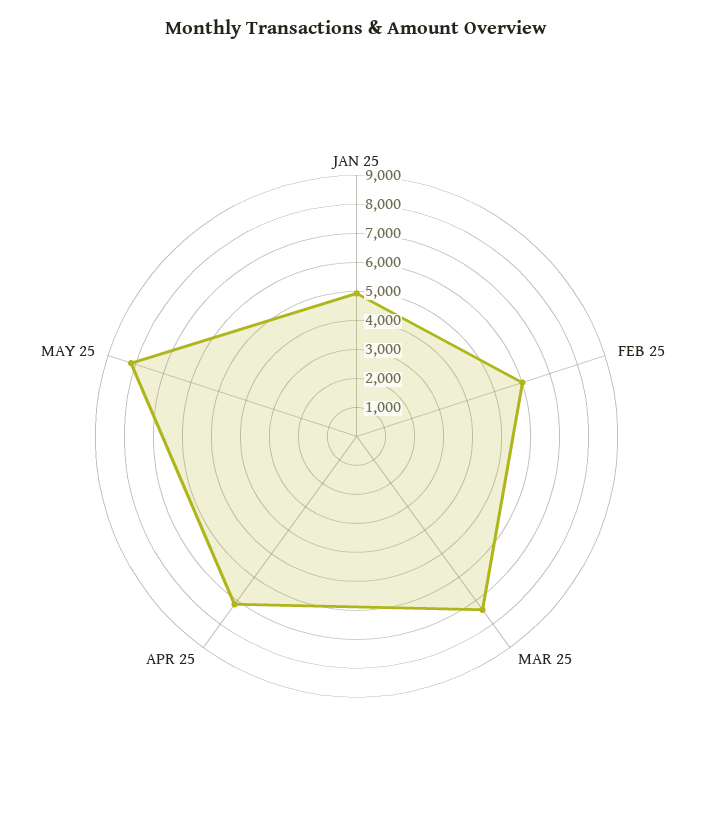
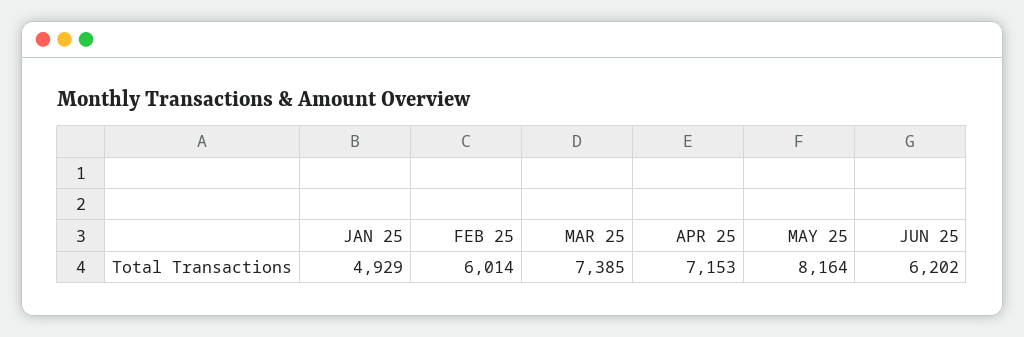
JUN 25: none -> 6202

